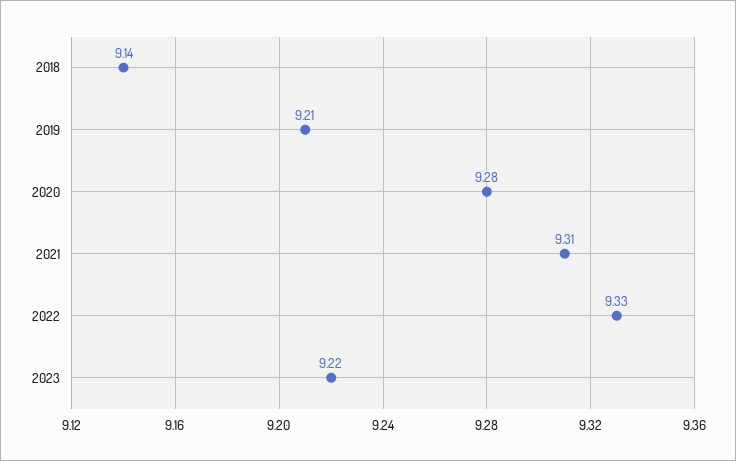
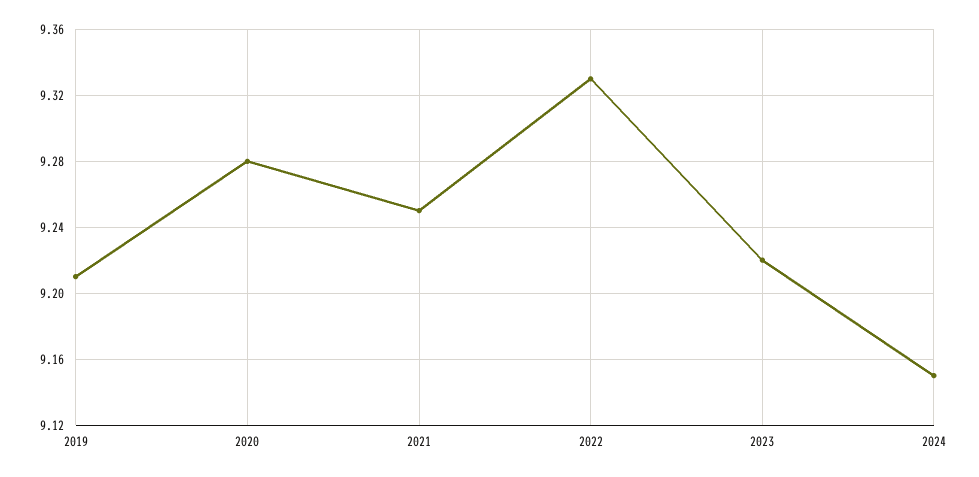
2018: 9.14 -> none
2021: 9.31 -> 9.25
2024: none -> 9.15

